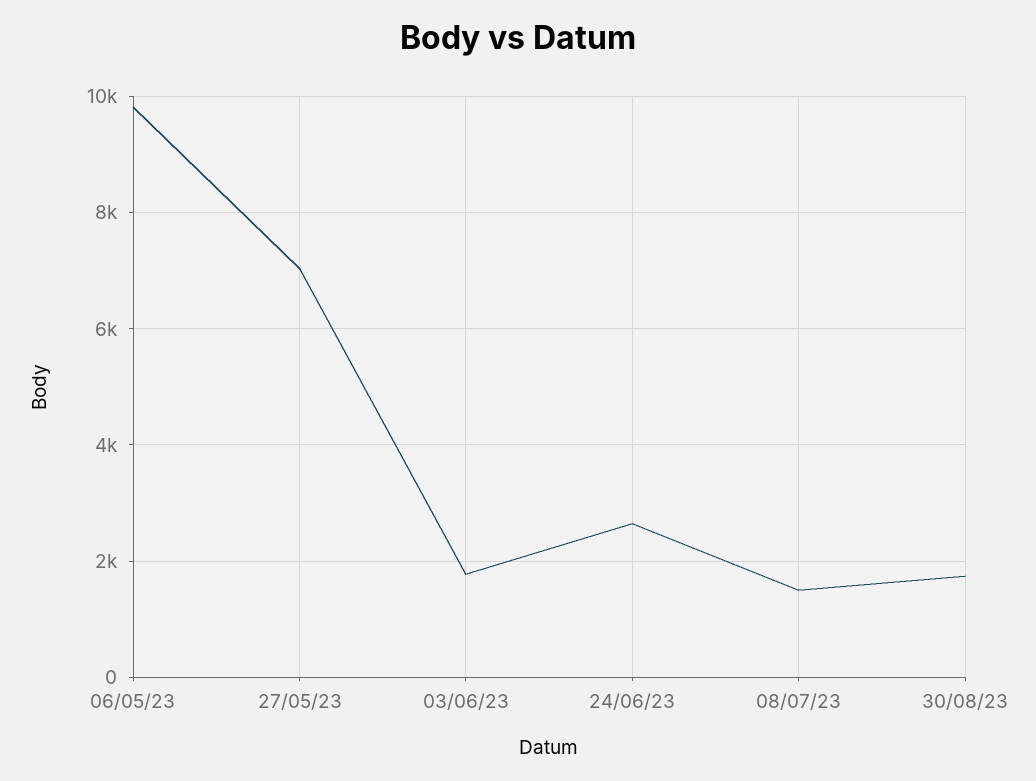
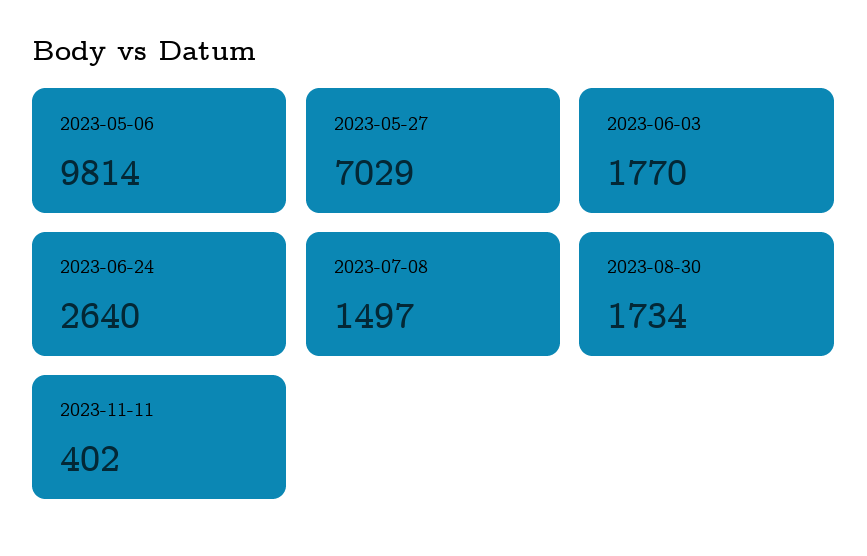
2023-11-11: none -> 402

